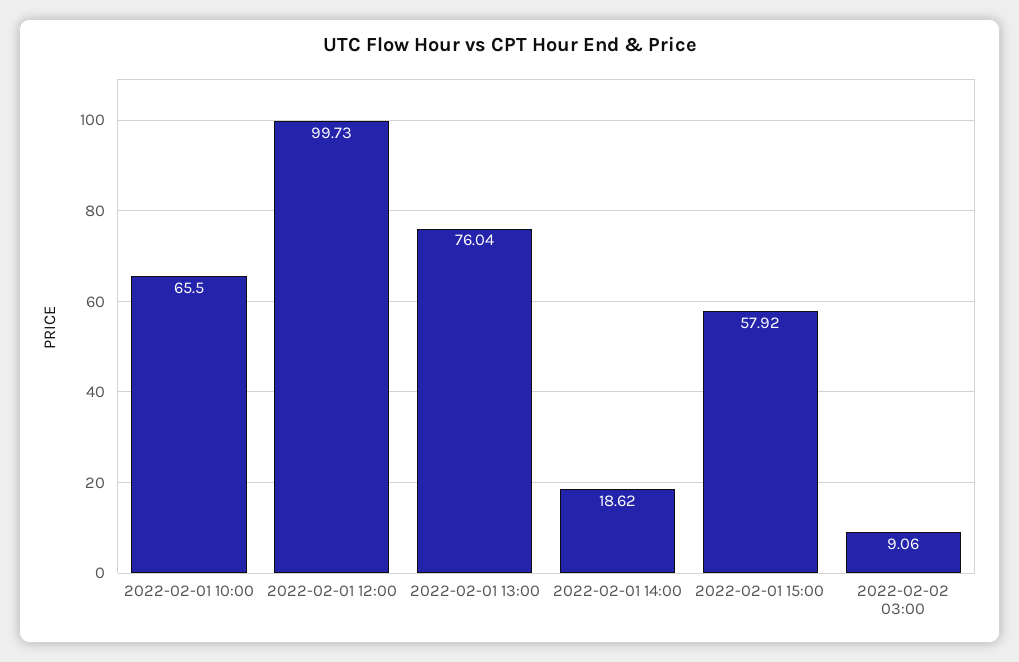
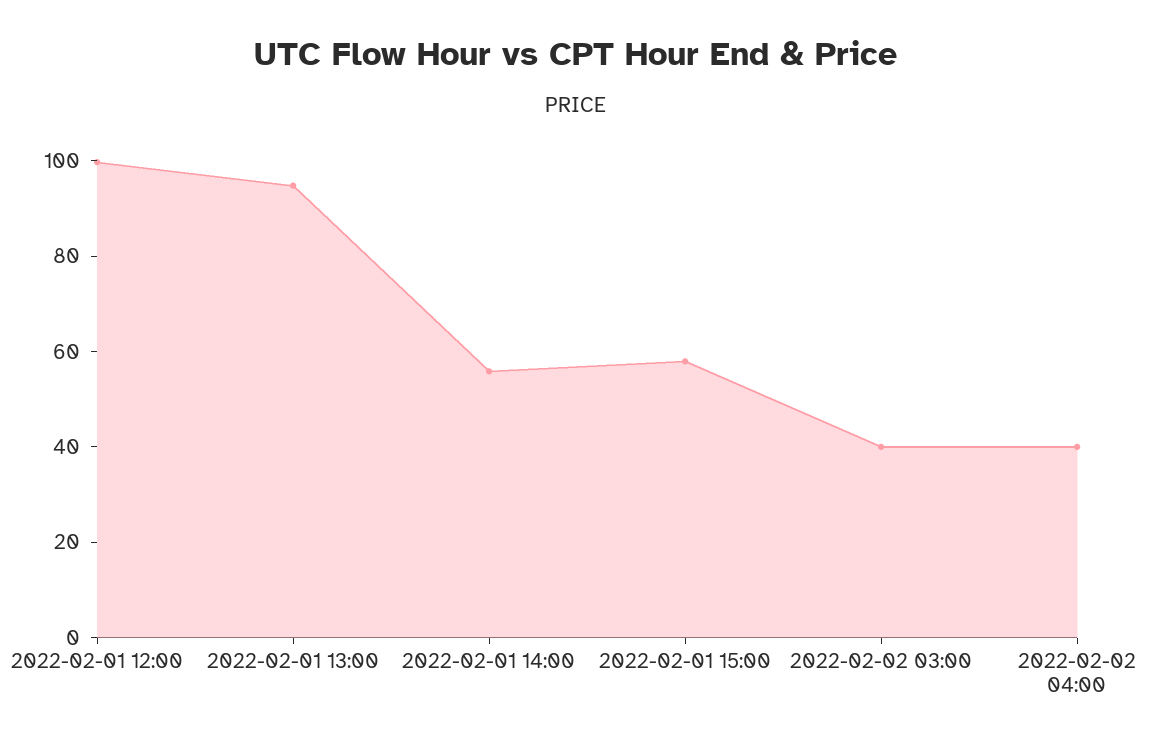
2022-02-01 10:00: 65.5 -> none
2022-02-01 13:00: 76.04 -> 95
2022-02-01 14:00: 18.62 -> 55
2022-02-02 03:00: 9.06 -> 40
2022-02-02 04:00: none -> 40

